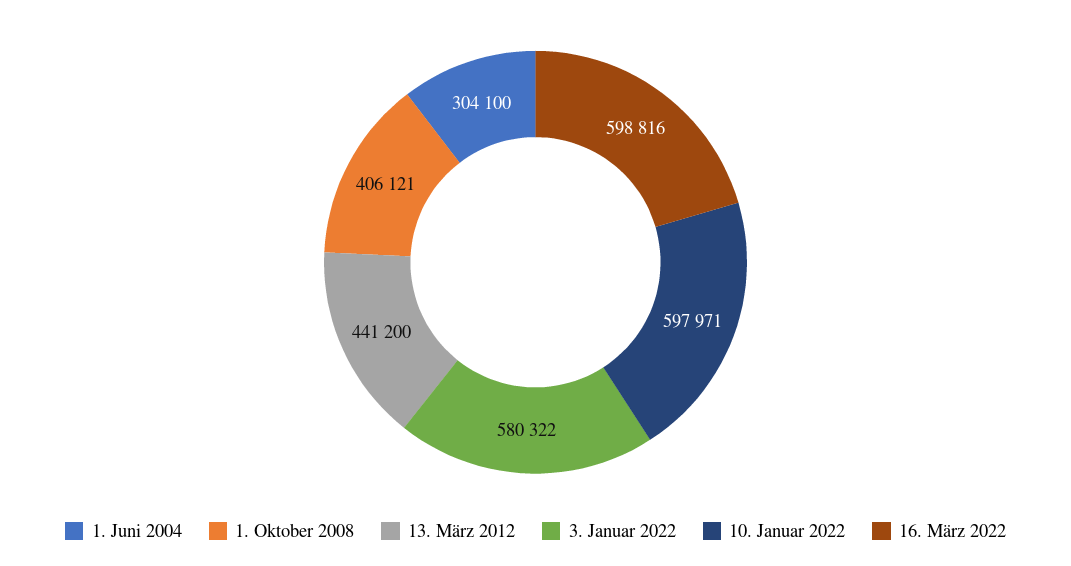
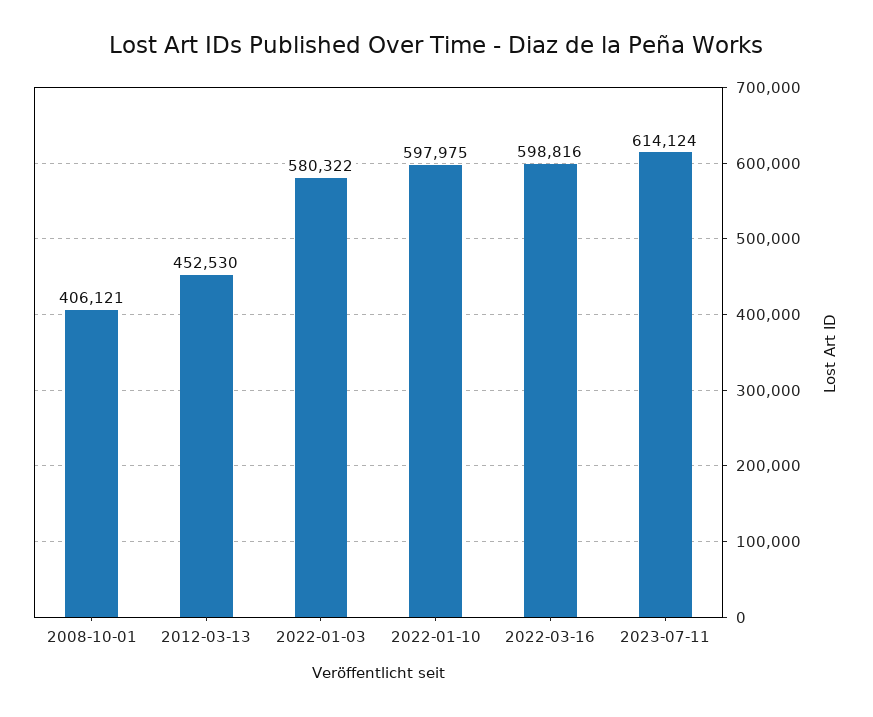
1. Juni 2004: 304100 -> none
13. März 2012: 441200 -> 452530
10. Januar 2022: 597971 -> 597975
2023-07-11: none -> 614124

